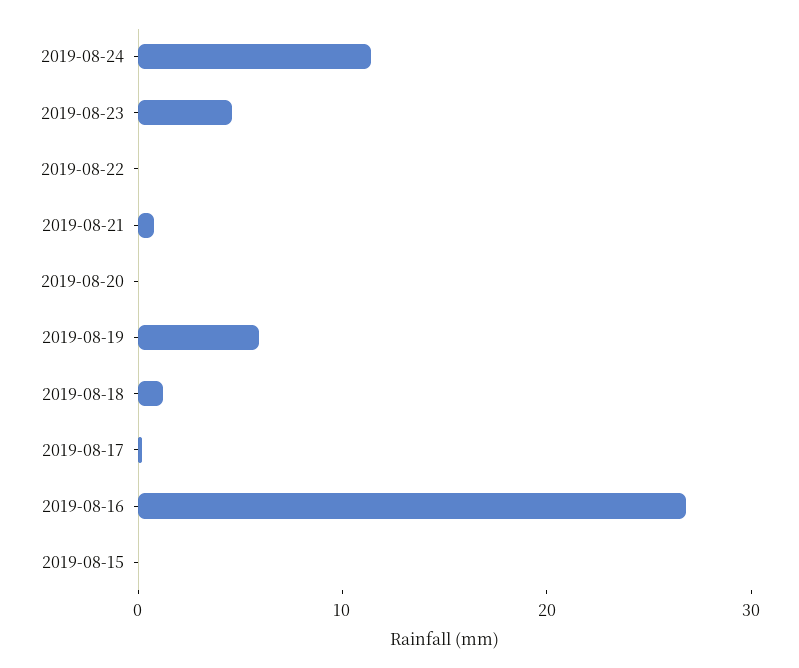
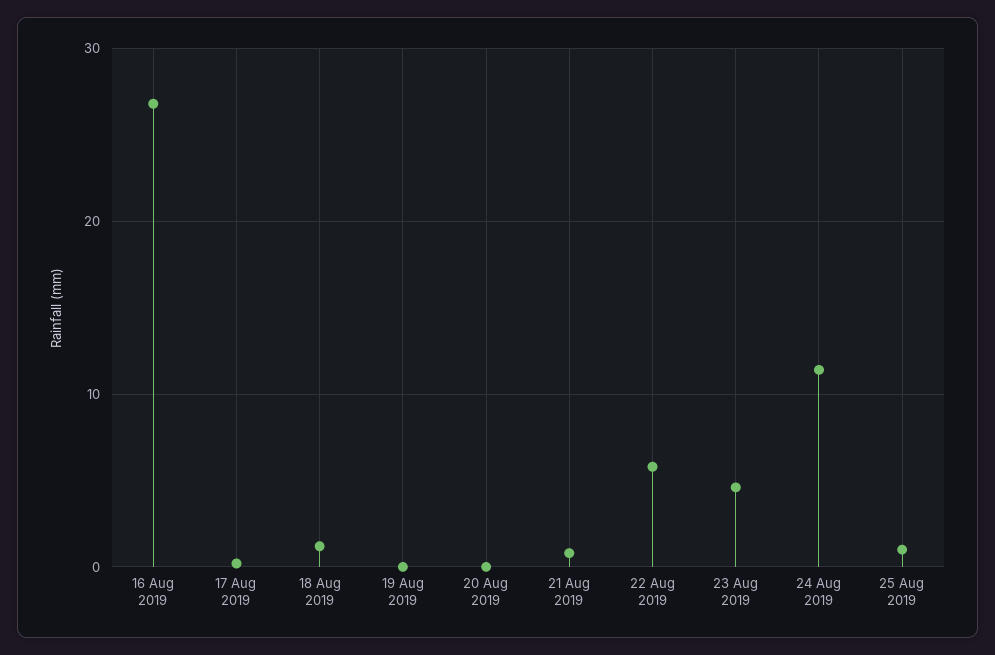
2019-08-22: 0 -> 6
2019-08-19: 6 -> 0
2019-08-15: 0 -> none
25 Aug 2019: none -> 1

